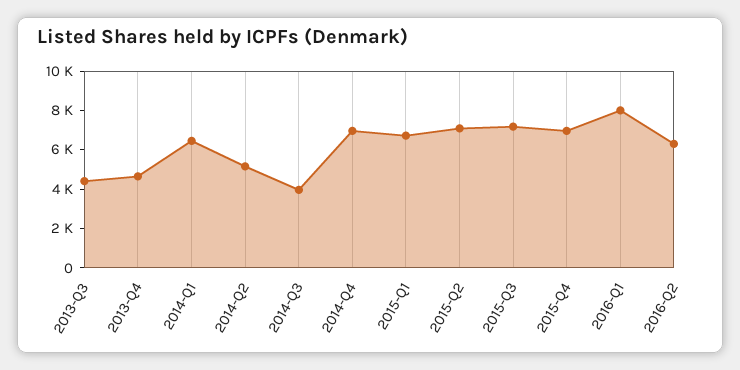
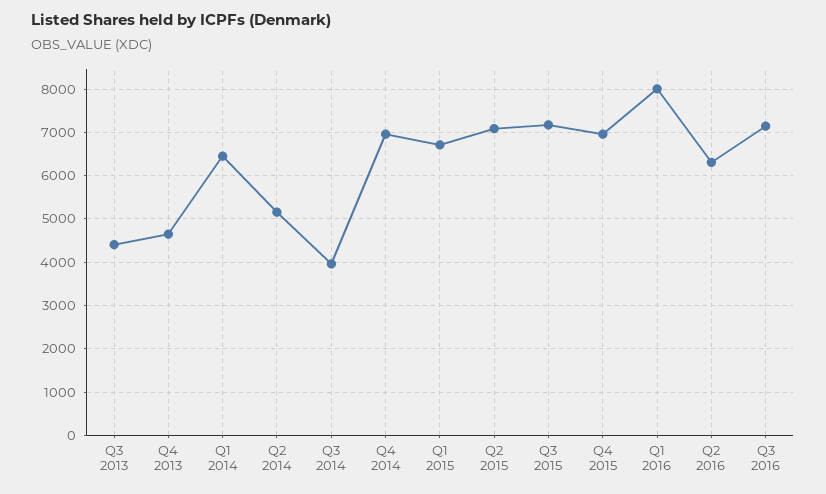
Q3 2016: none -> 7200

